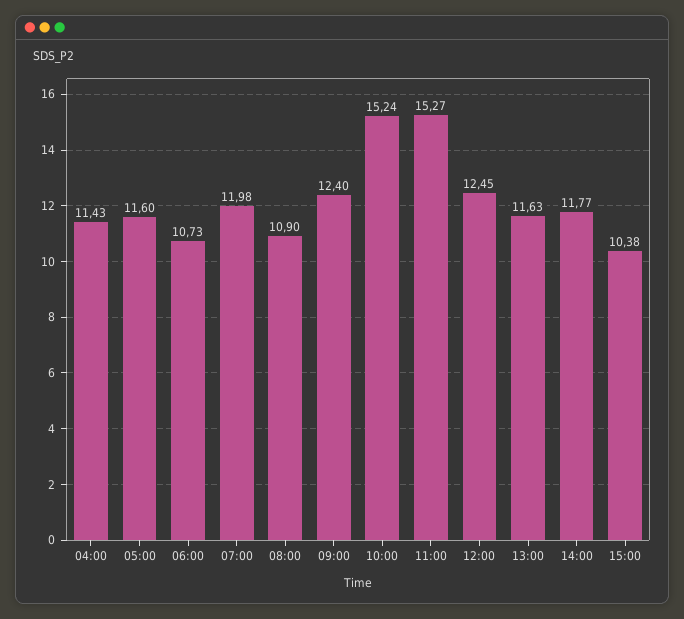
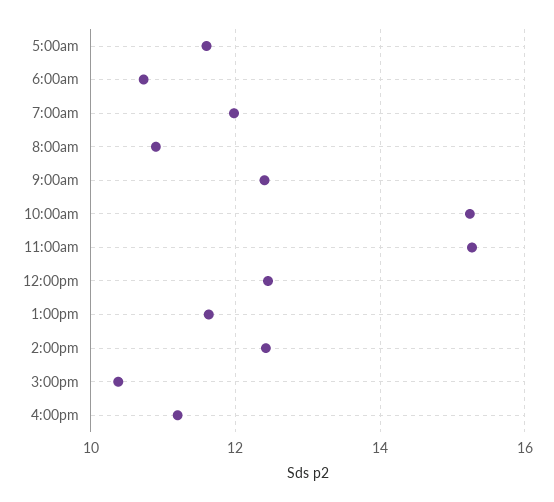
04:00: 11.43 -> none
14:00: 11.77 -> 12.4
4:00pm: none -> 11.2

